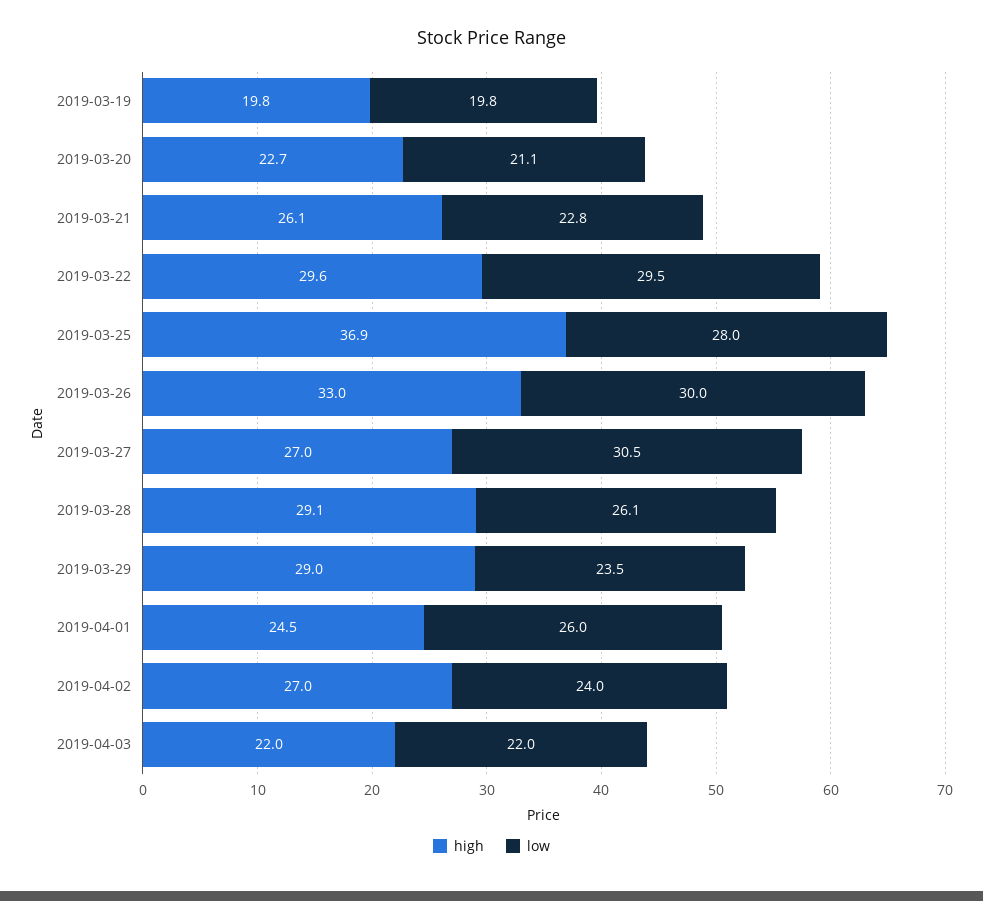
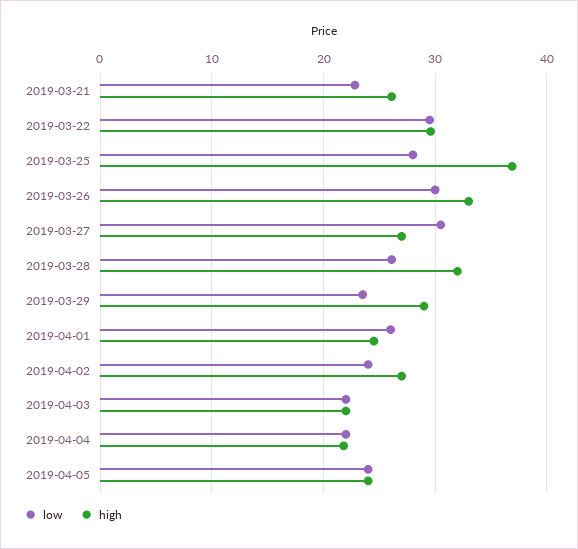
high, 2019-03-19: 19.8 -> none
low, 2019-03-19: 19.8 -> none
high, 2019-03-20: 22.7 -> none
low, 2019-03-20: 21.1 -> none
high, 2019-03-28: 29.1 -> 32
low, 2019-04-04: none -> 22
high, 2019-04-04: none -> 22
low, 2019-04-05: none -> 24
high, 2019-04-05: none -> 24

